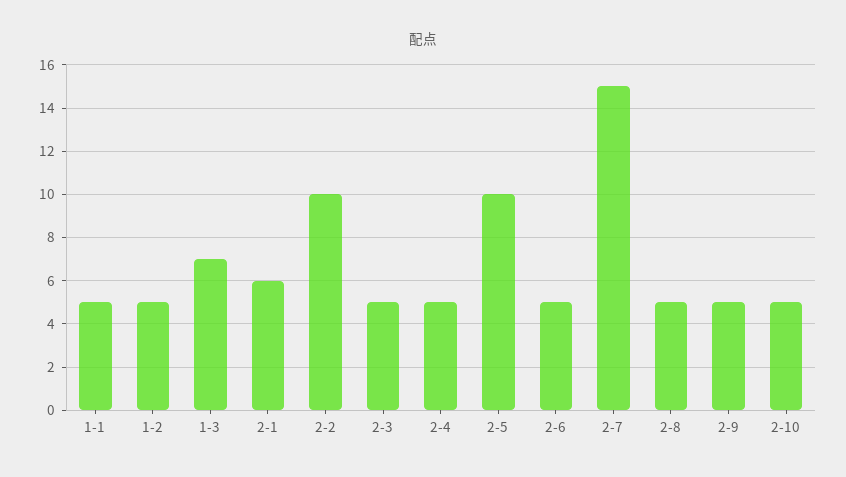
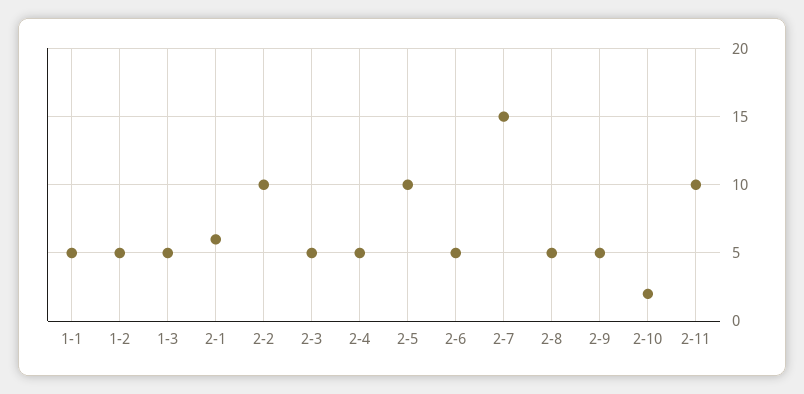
1-3: 7 -> 5
2-10: 5 -> 2
2-11: none -> 10

